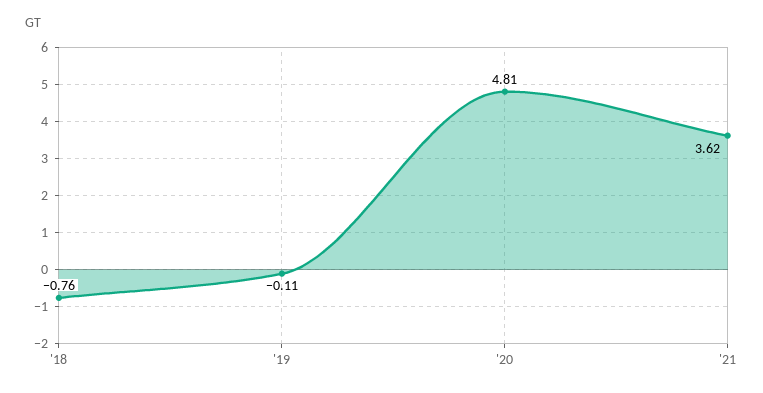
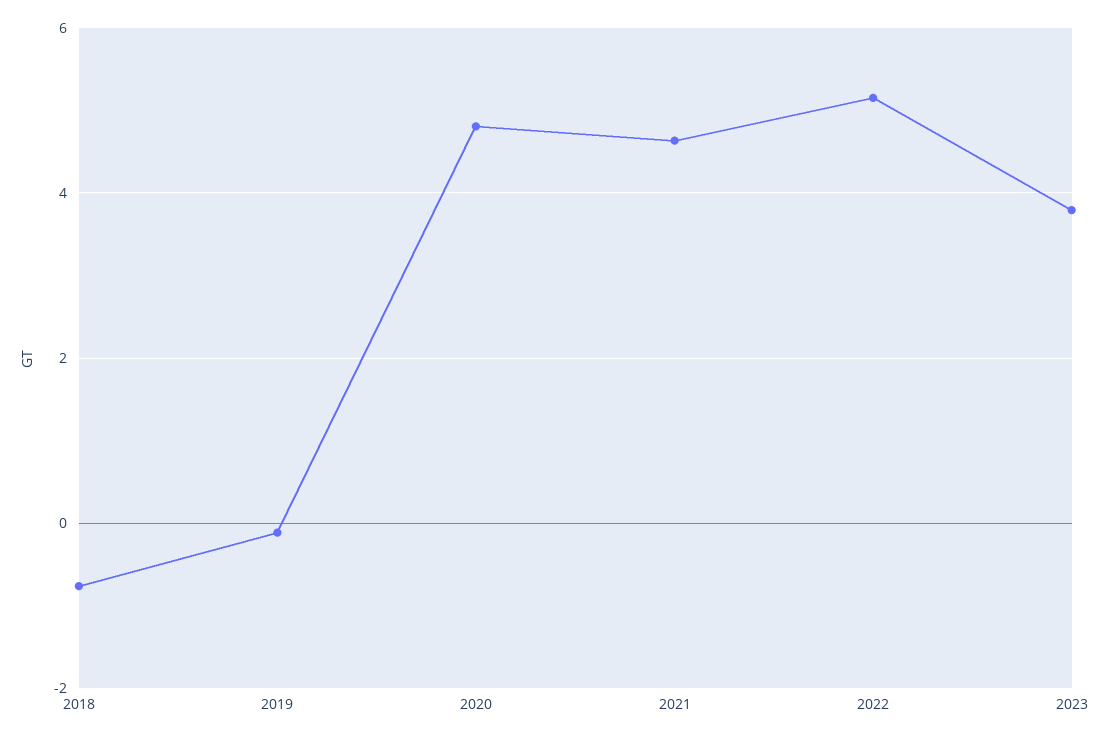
'21: 3.62 -> 4.6
2022: none -> 5.2
2023: none -> 3.8

